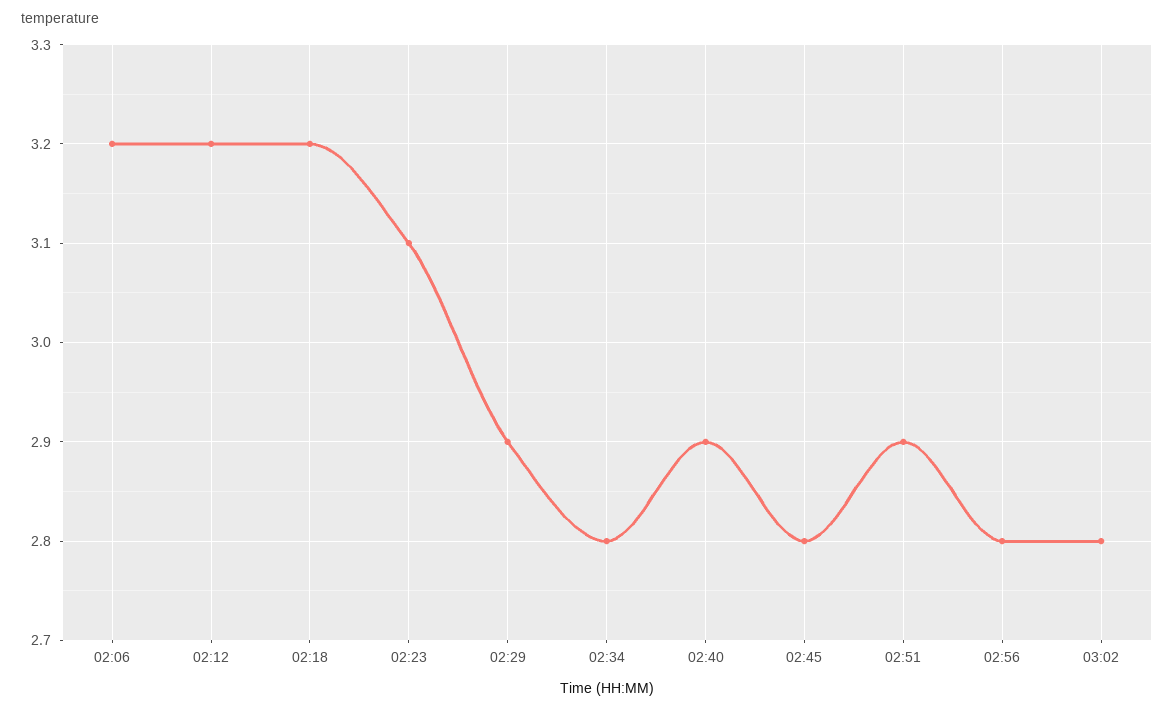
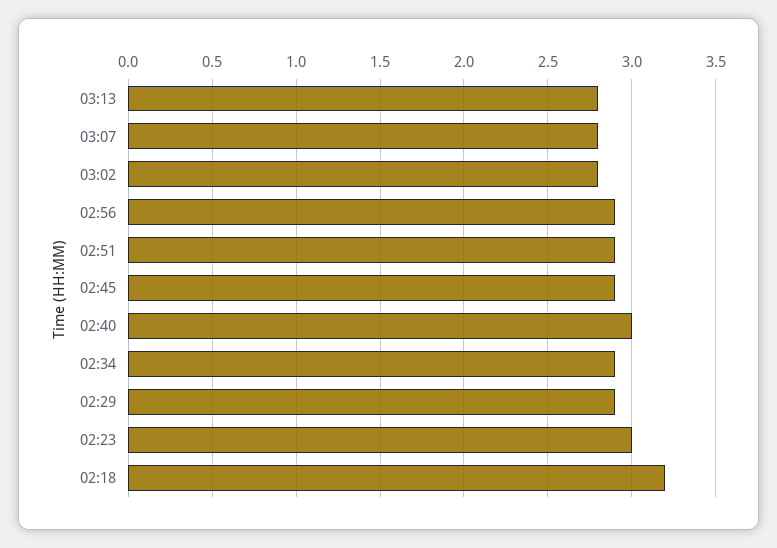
02:06: 3.2 -> none
02:12: 3.2 -> none
02:23: 3.1 -> 3
02:34: 2.8 -> 2.9
02:40: 2.9 -> 3
02:45: 2.8 -> 2.9
02:56: 2.8 -> 2.9
03:13: none -> 2.8
03:07: none -> 2.8

